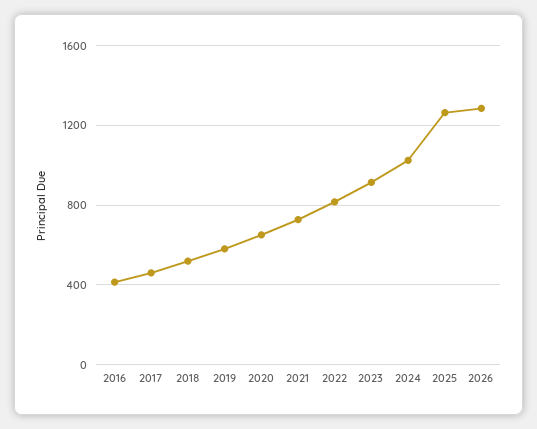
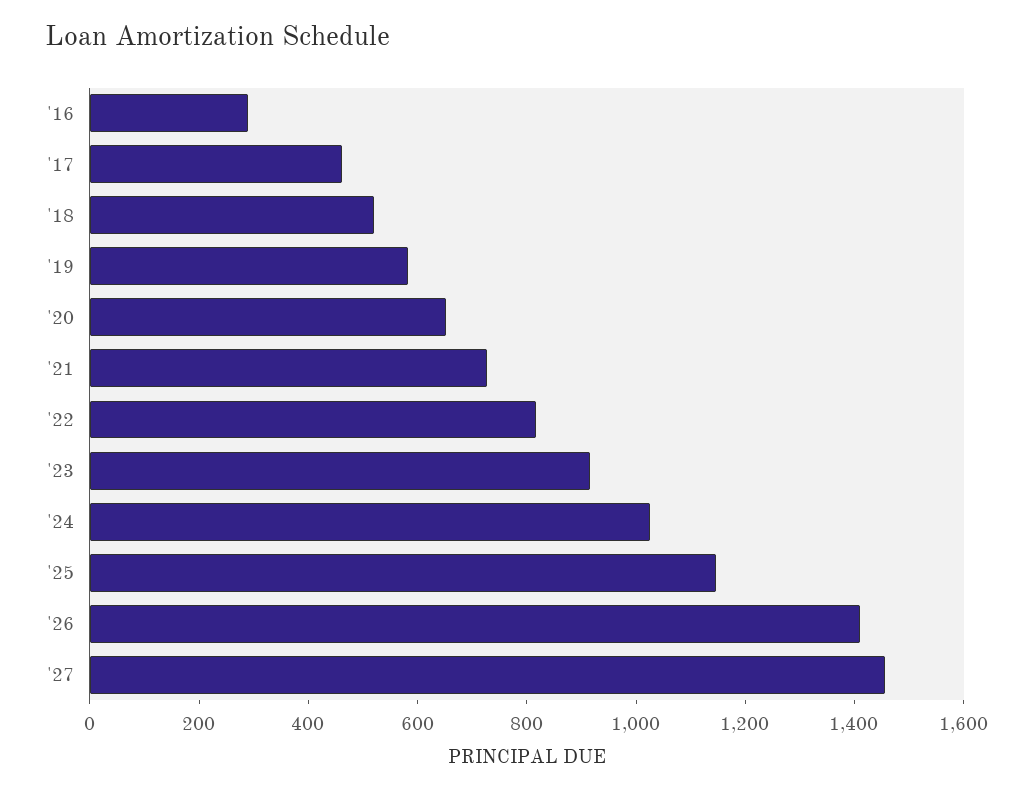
2016: 400 -> 300
2025: 1250 -> 1150
2026: 1300 -> 1400
'27: none -> 1450

